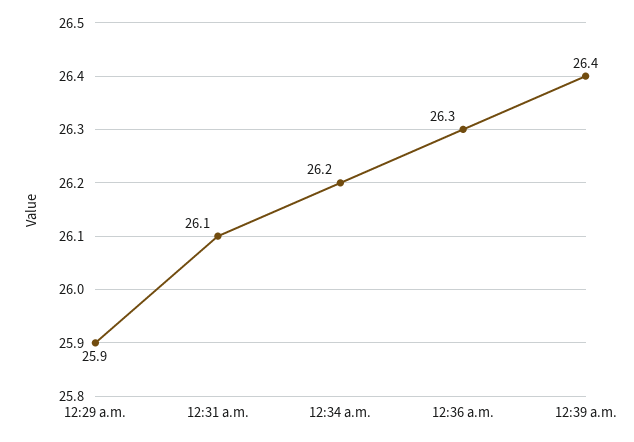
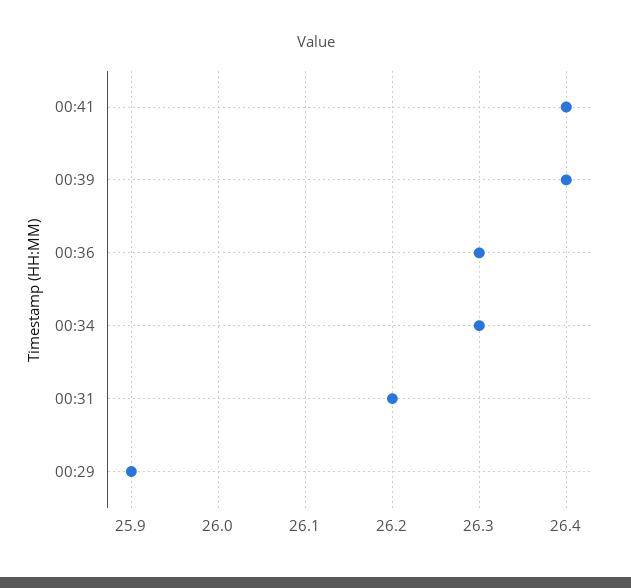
12:31 a.m.: 26.1 -> 26.2
12:34 a.m.: 26.2 -> 26.3
00:41: none -> 26.4

